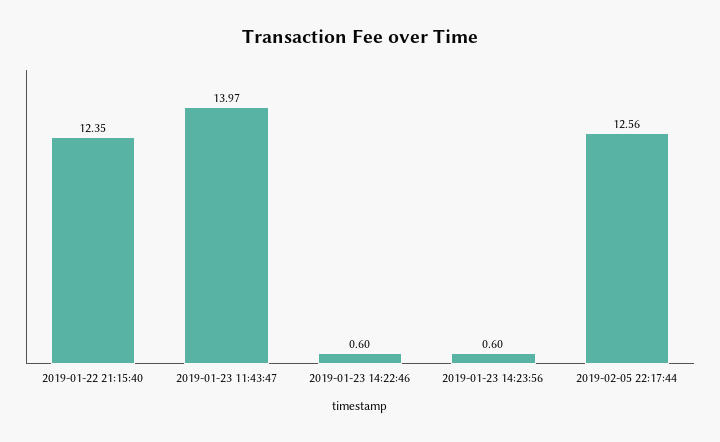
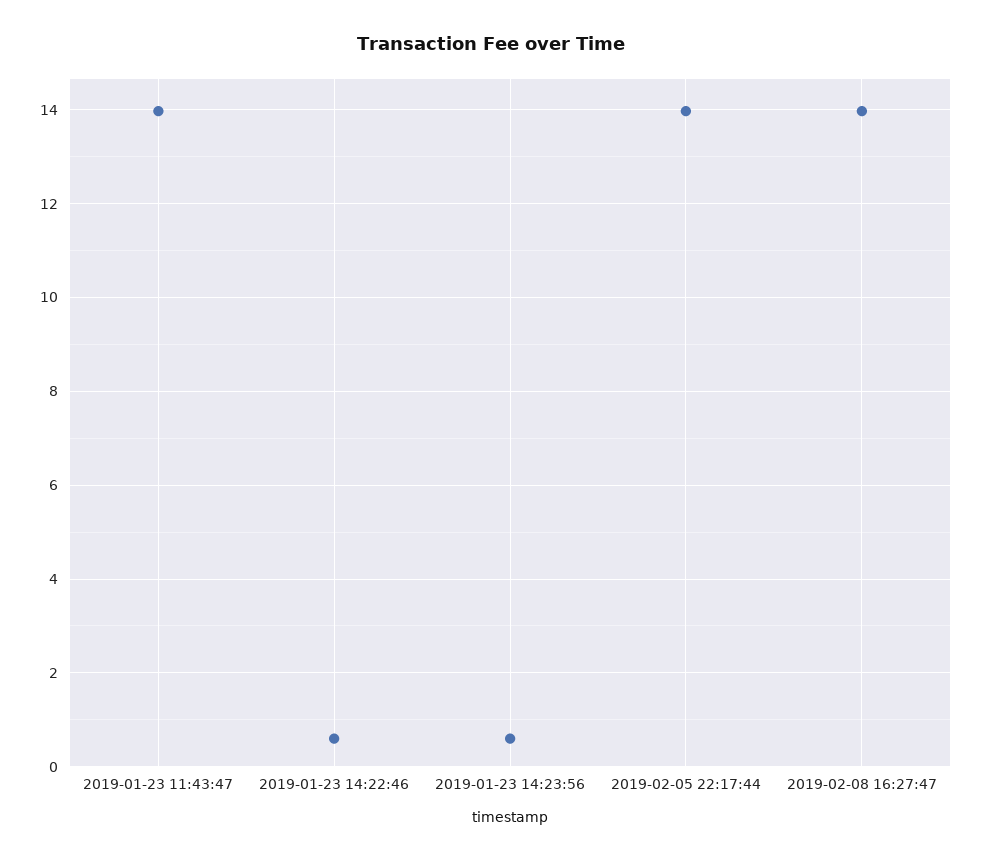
2019-01-22 21:15:40: 12.35 -> none
2019-02-05 22:17:44: 12.56 -> 14
2019-02-08 16:27:47: none -> 14

